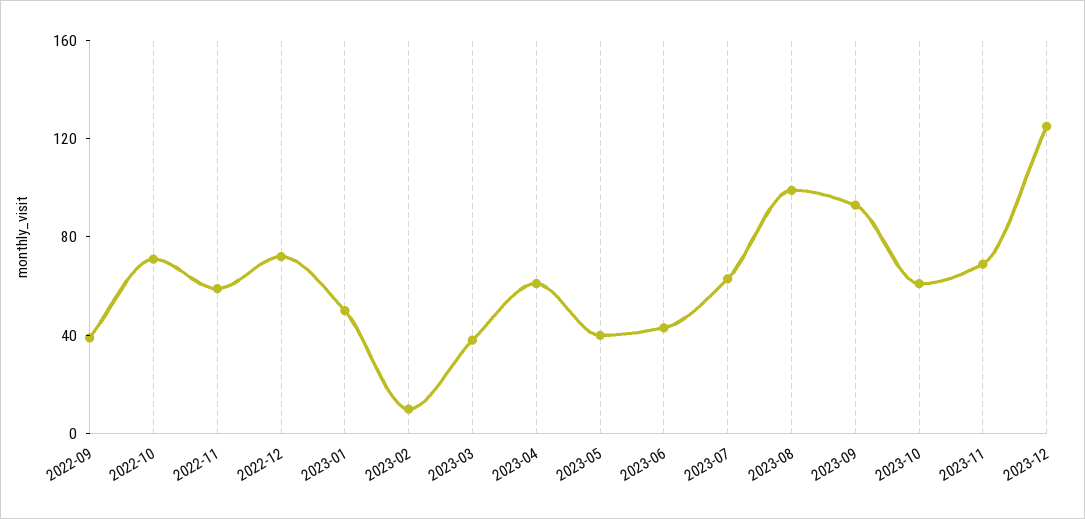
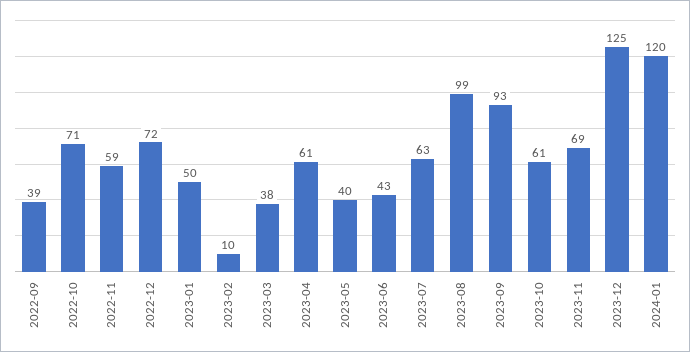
2024-01: none -> 120

